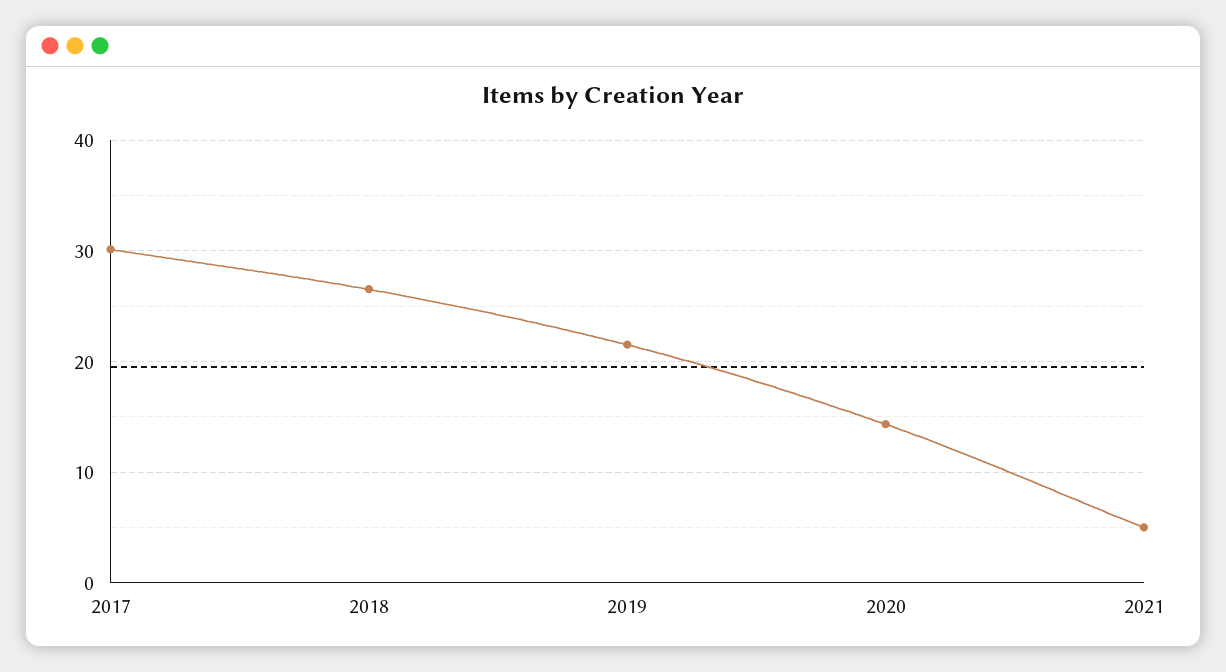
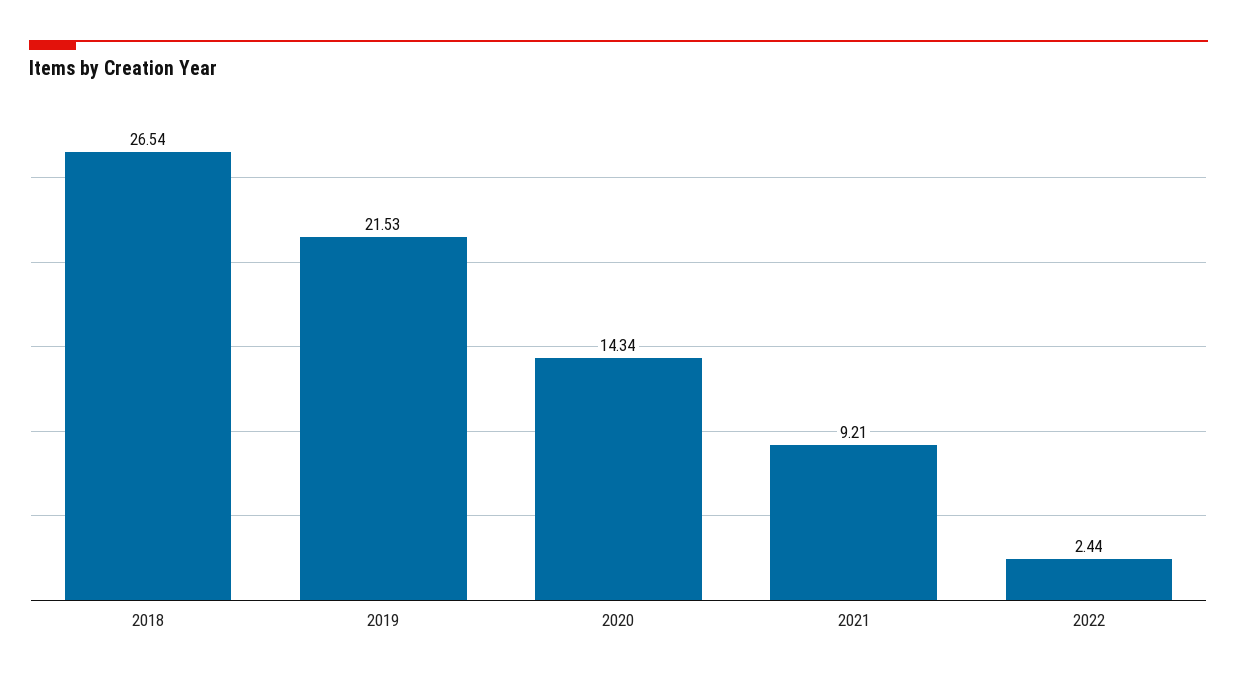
2017: 30 -> none
2021: 5 -> 9.21
2022: none -> 2.44

